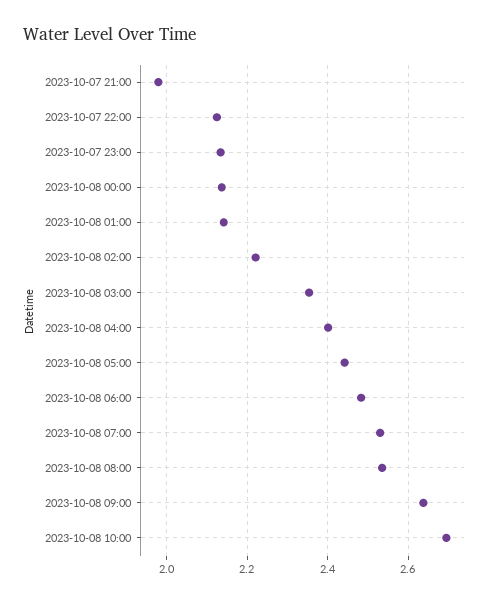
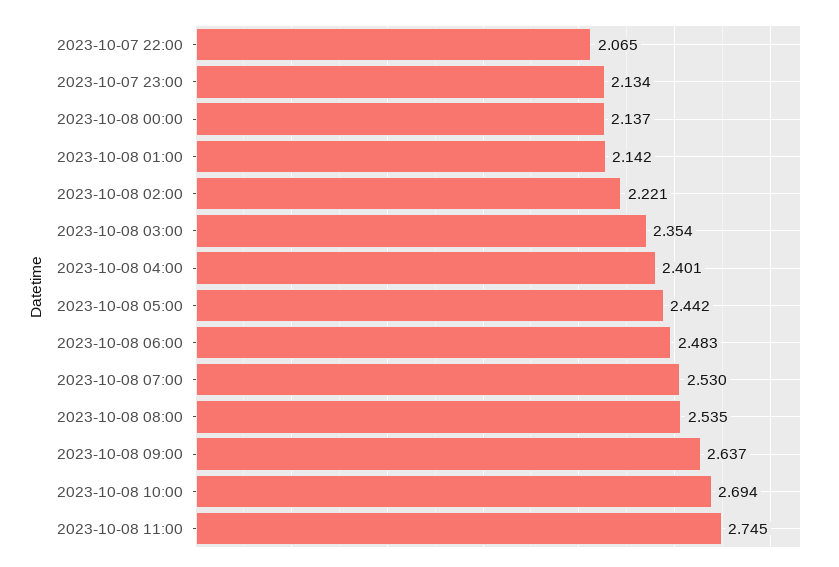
2023-10-07 21:00: 1.98 -> none
2023-10-07 22:00: 2.12 -> 2.065
2023-10-08 11:00: none -> 2.745

